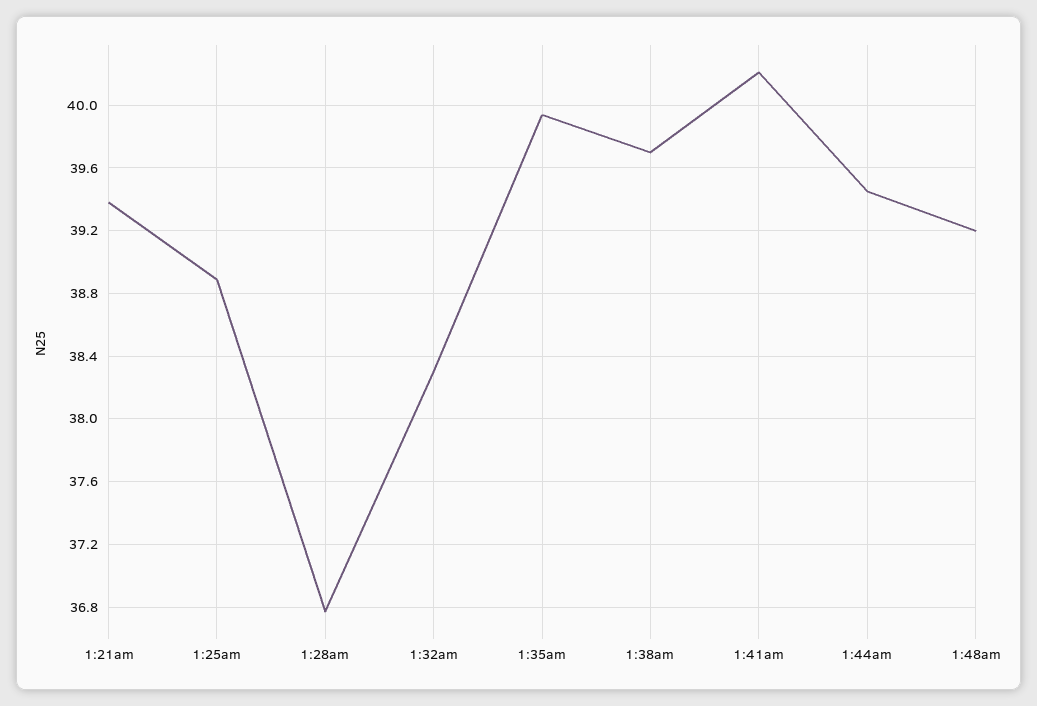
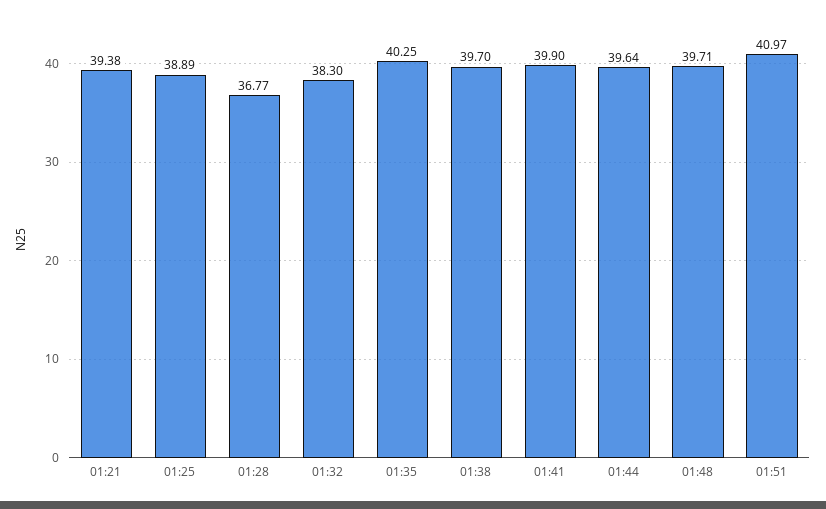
1:35am: 39.95 -> 40.25
1:41am: 40.2 -> 39.9
1:44am: 39.45 -> 39.64
1:48am: 39.2 -> 39.71
01:51: none -> 40.97

